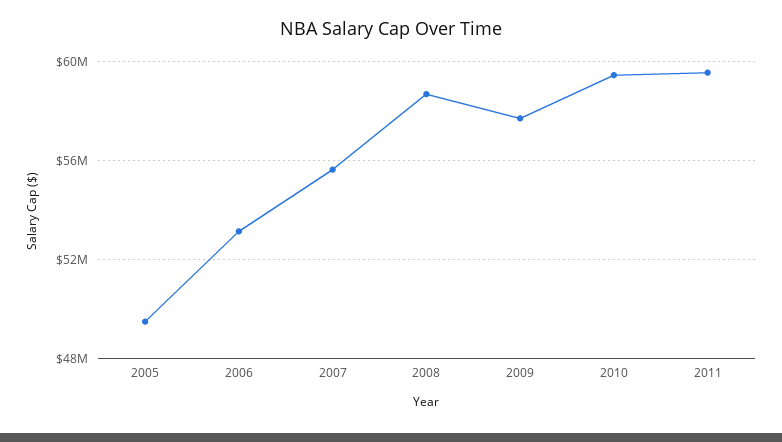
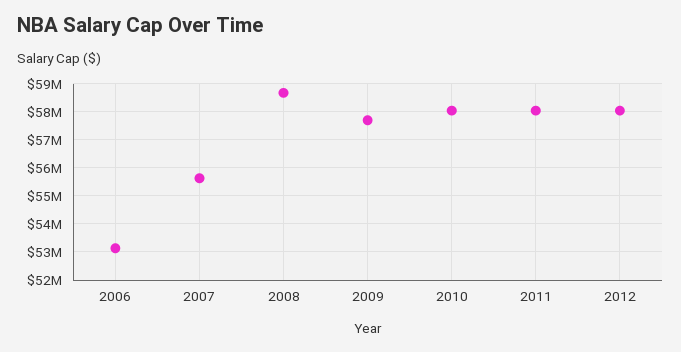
2005: 49500000 -> none
2010: 59500000 -> 58000000
2011: 59500000 -> 58000000
2012: none -> 58000000

